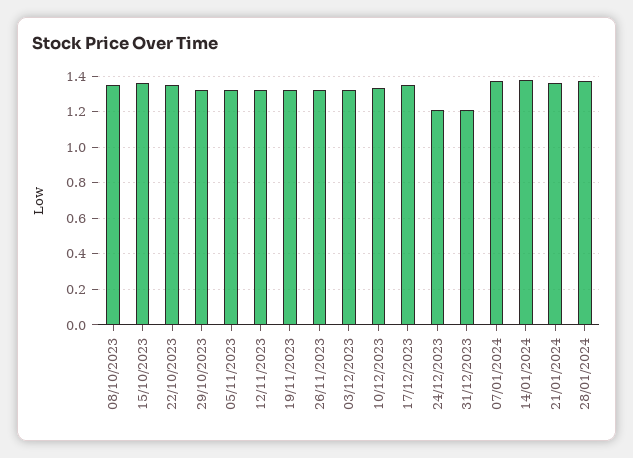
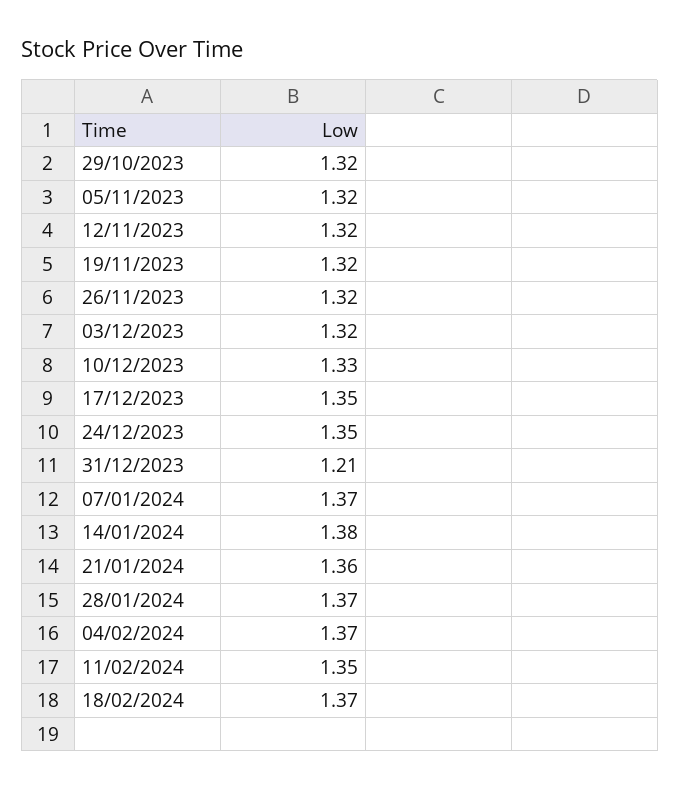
08/10/2023: 1.35 -> none
15/10/2023: 1.35 -> none
22/10/2023: 1.35 -> none
24/12/2023: 1.2 -> 1.35
04/02/2024: none -> 1.37
11/02/2024: none -> 1.35
18/02/2024: none -> 1.37

